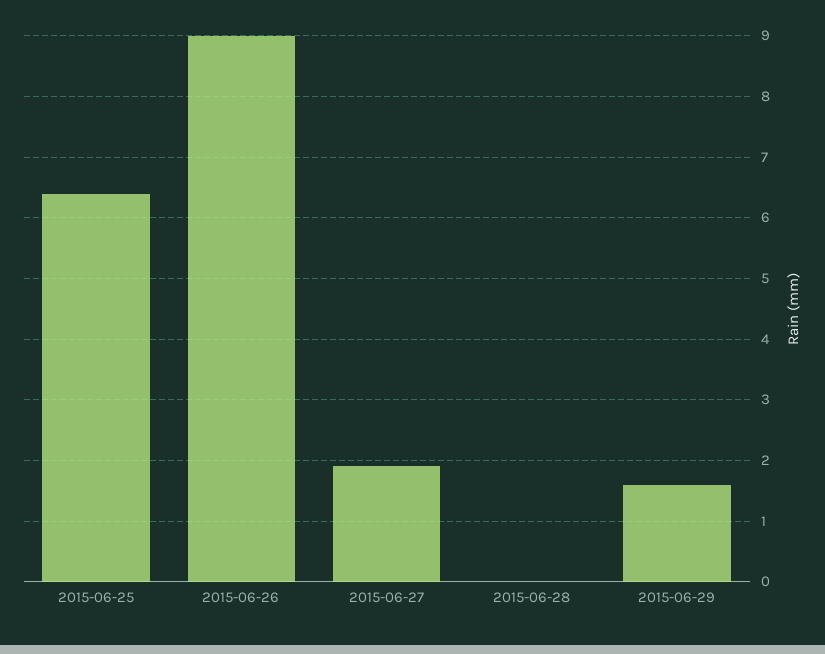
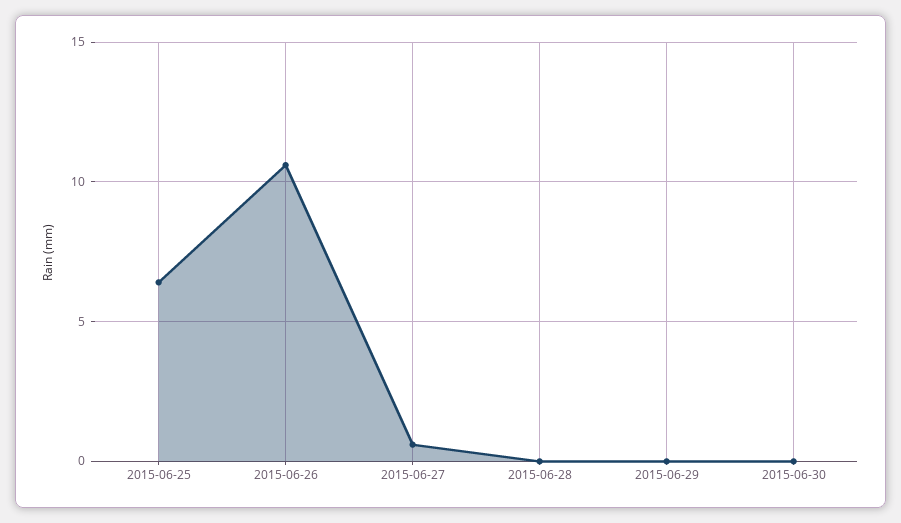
2015-06-26: 9 -> 10.5
2015-06-27: 1.9 -> 0.5
2015-06-29: 1.6 -> 0
2015-06-30: none -> 0

